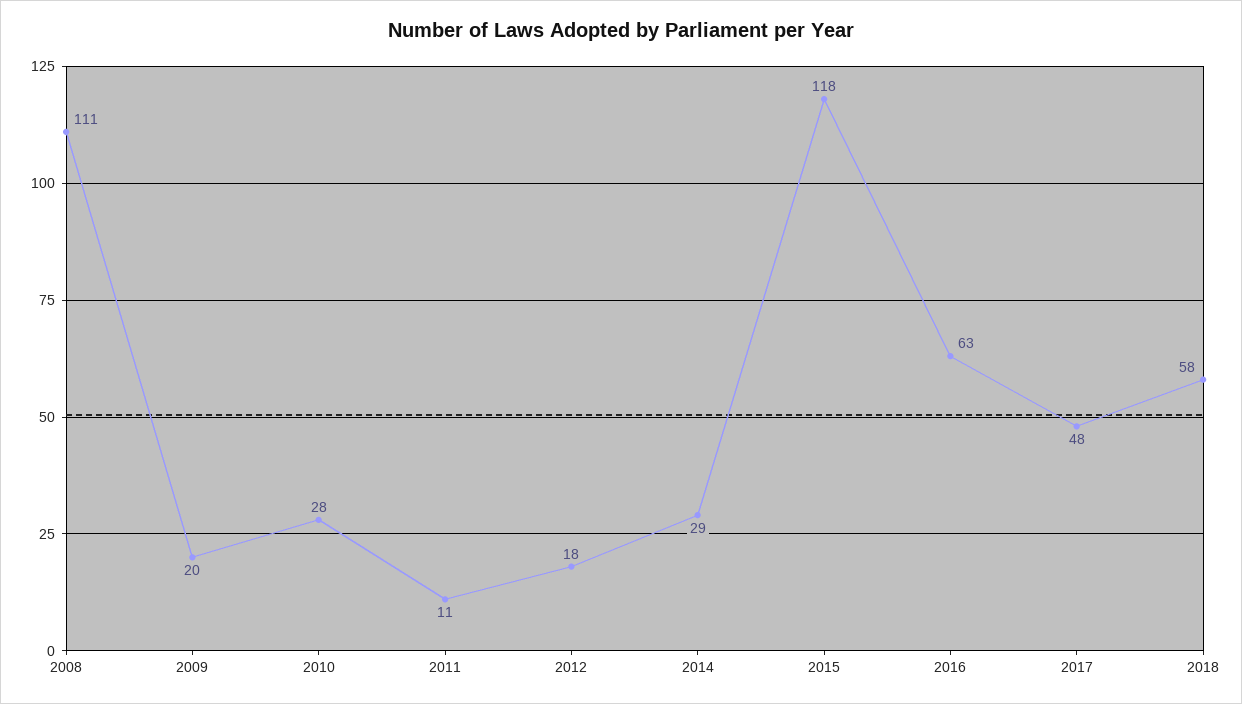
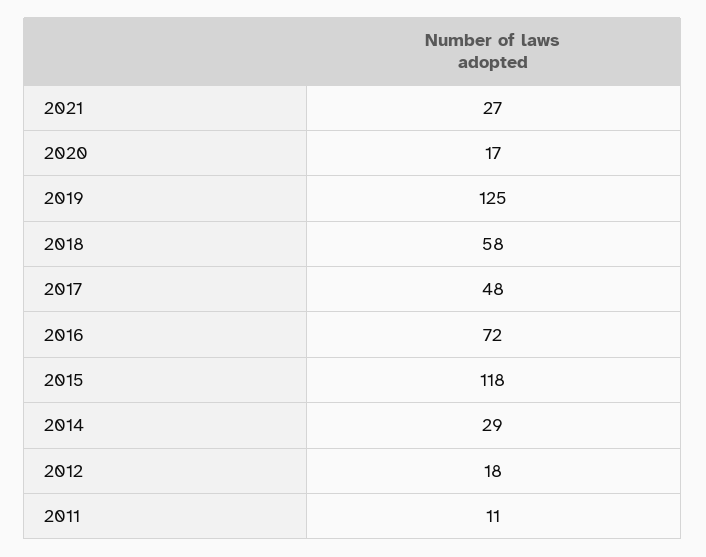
2008: 111 -> none
2009: 20 -> none
2010: 28 -> none
2016: 63 -> 72
2021: none -> 27
2020: none -> 17
2019: none -> 125

